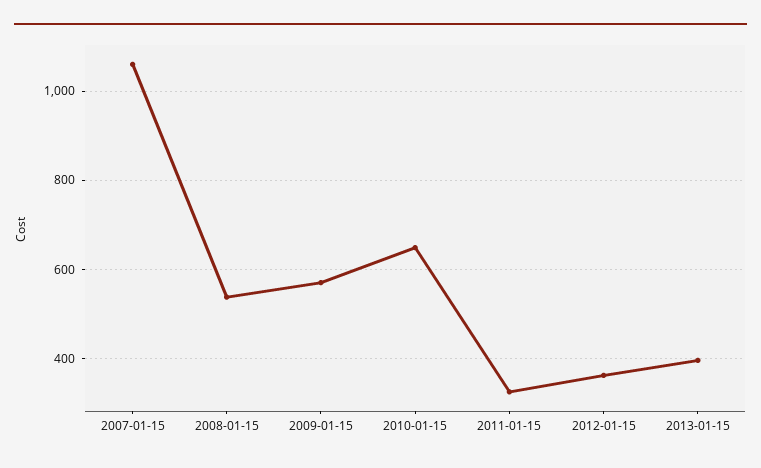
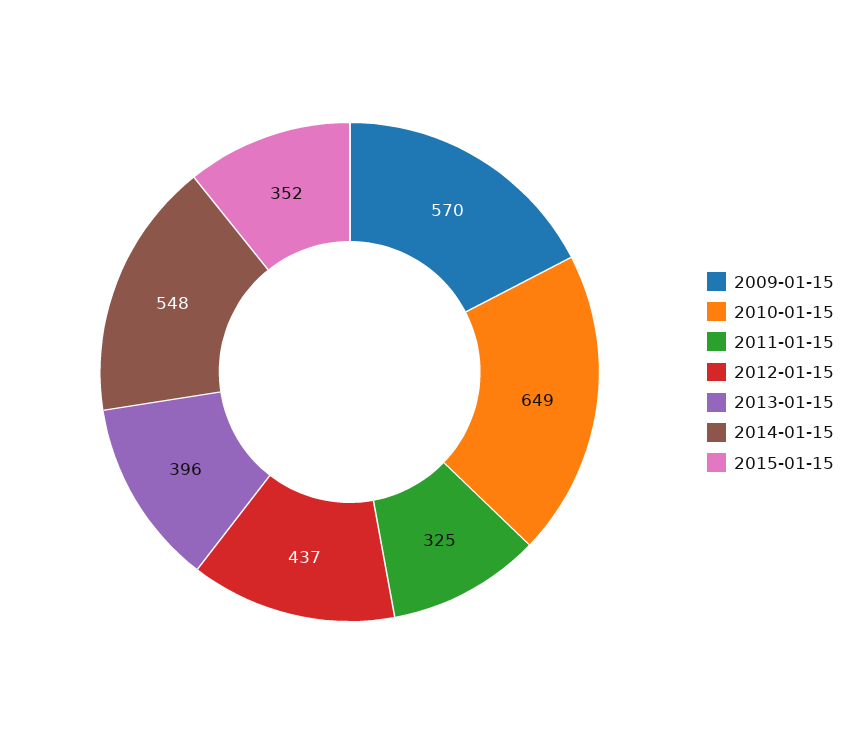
2007-01-15: 1060 -> none
2008-01-15: 540 -> none
2012-01-15: 360 -> 437
2014-01-15: none -> 548
2015-01-15: none -> 352

